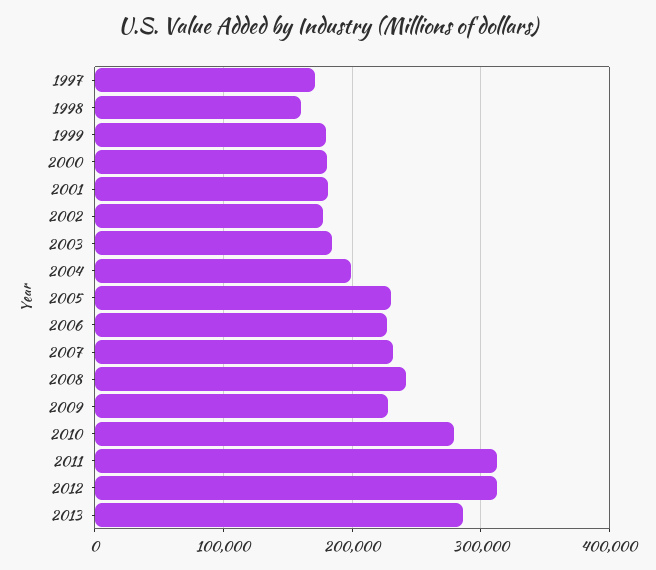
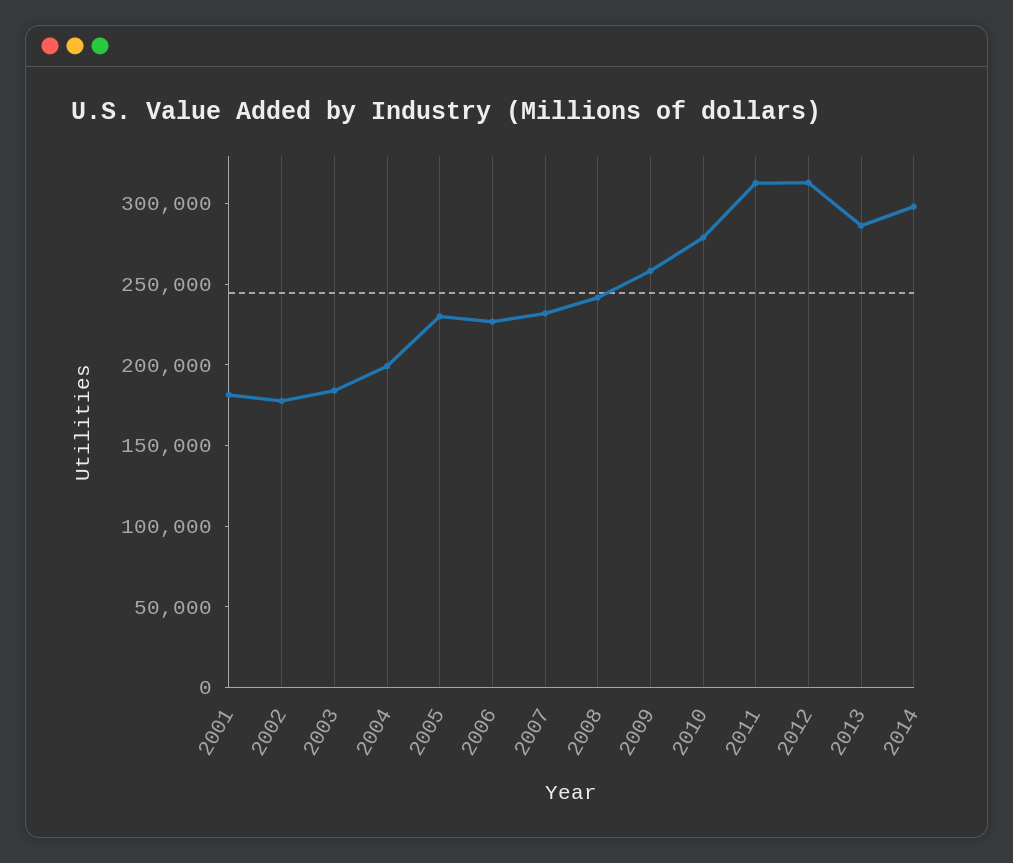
1997: 170000 -> none
1998: 160000 -> none
1999: 180000 -> none
2000: 180000 -> none
2009: 230000 -> 260000
2014: none -> 300000

